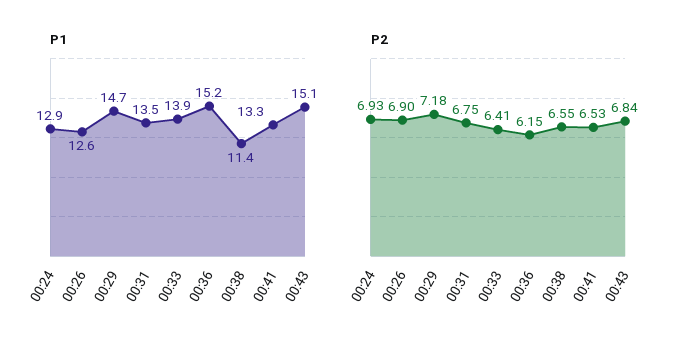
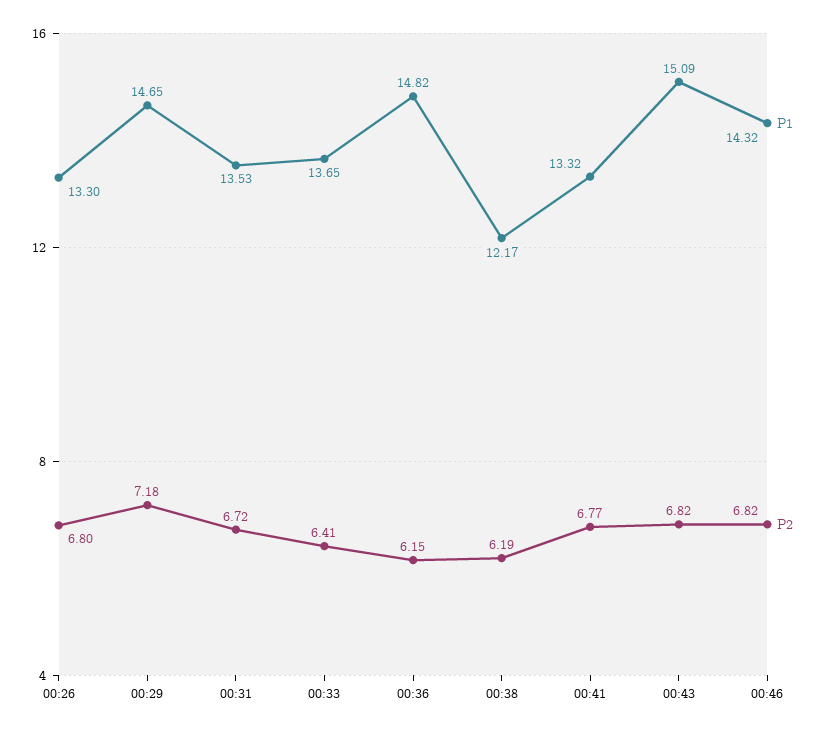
P1, 00:24: 12.9 -> none
P1, 00:26: 12.6 -> 13.3
P1, 00:33: 13.9 -> 13.65
P1, 00:36: 15.2 -> 14.82
P1, 00:38: 11.4 -> 12.17
P2, 00:24: 6.93 -> none
P2, 00:26: 6.9 -> 6.8
P2, 00:31: 6.75 -> 6.72
P2, 00:38: 6.55 -> 6.19
P2, 00:41: 6.53 -> 6.77
P2, 00:43: 6.84 -> 6.82
P1, 00:46: none -> 14.32
P2, 00:46: none -> 6.82

